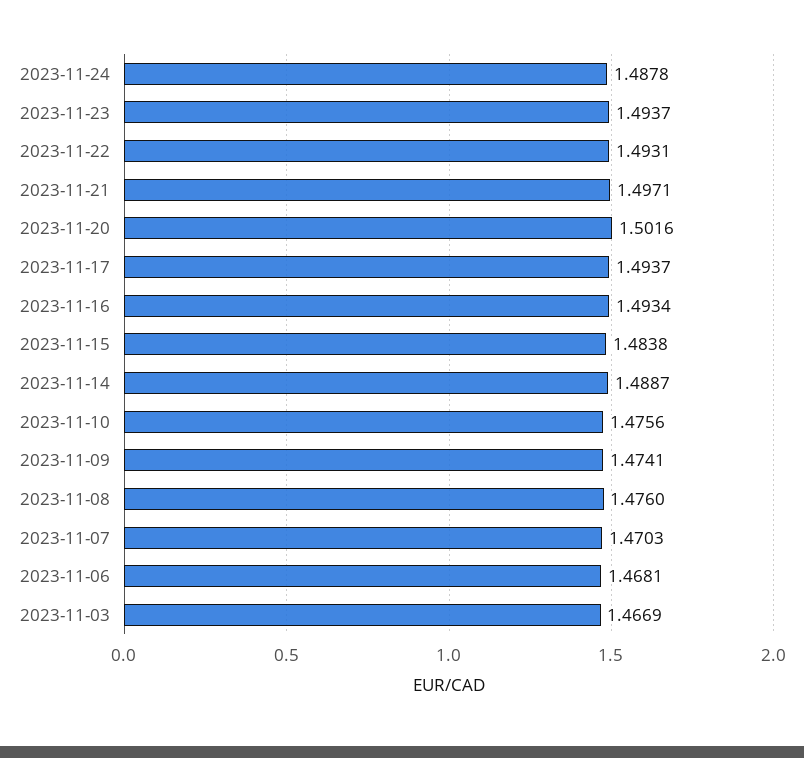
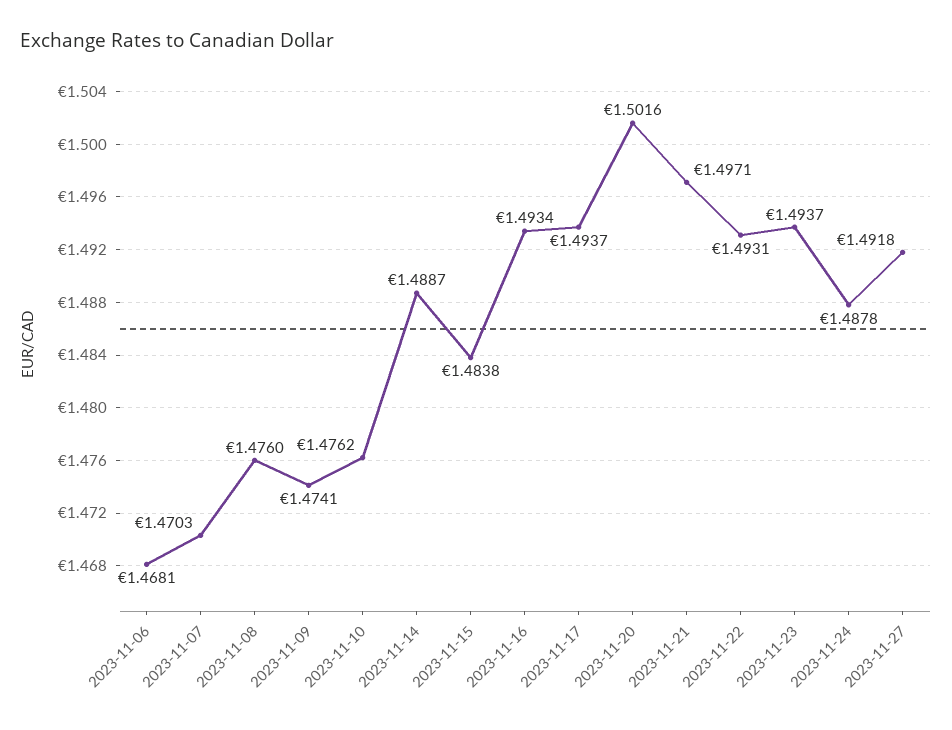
2023-11-10: 1.4756 -> 1.4762
2023-11-03: 1.4669 -> none
2023-11-27: none -> 1.4918

